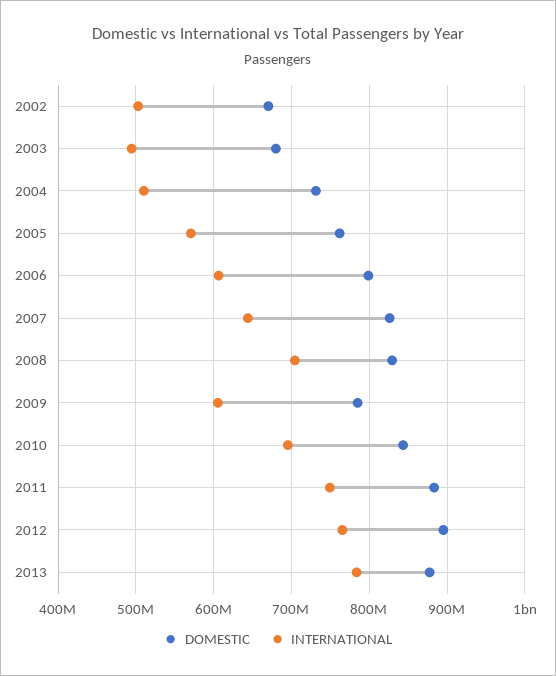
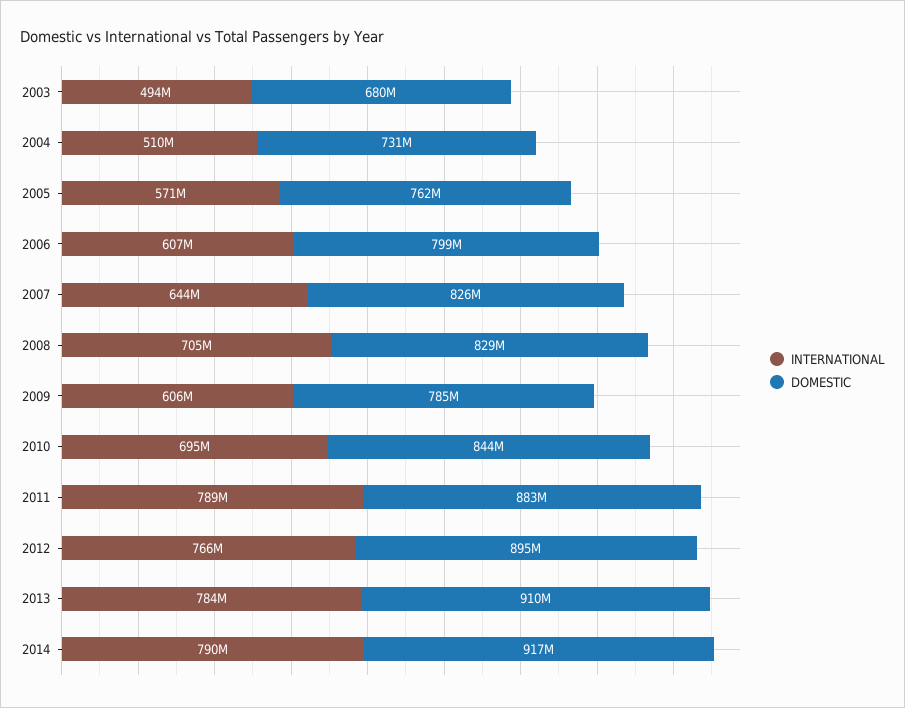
DOMESTIC, 2002: 670000000 -> none
INTERNATIONAL, 2002: 500000000 -> none
INTERNATIONAL, 2011: 750000000 -> 789000000
DOMESTIC, 2013: 880000000 -> 910000000
INTERNATIONAL, 2014: none -> 790000000
DOMESTIC, 2014: none -> 917000000

